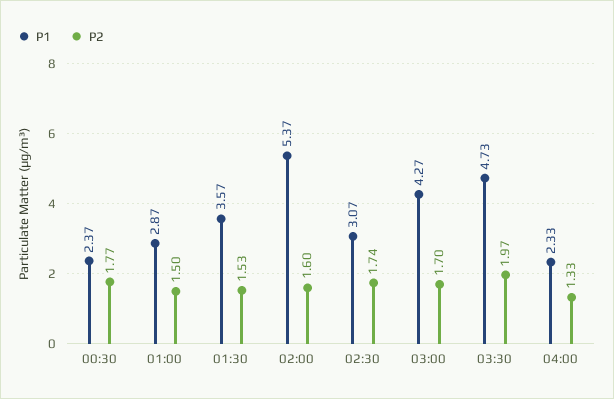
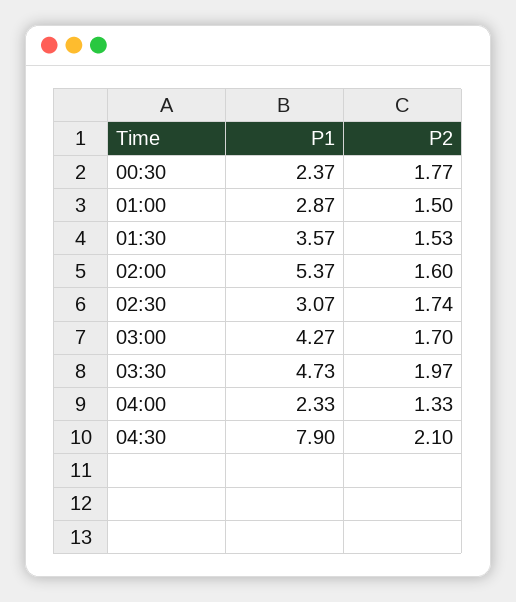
P1, 04:30: none -> 7.9
P2, 04:30: none -> 2.1

